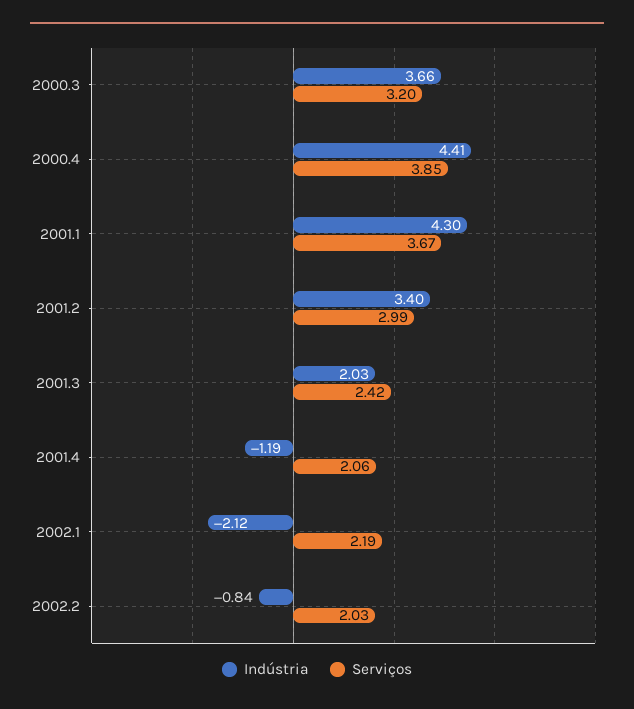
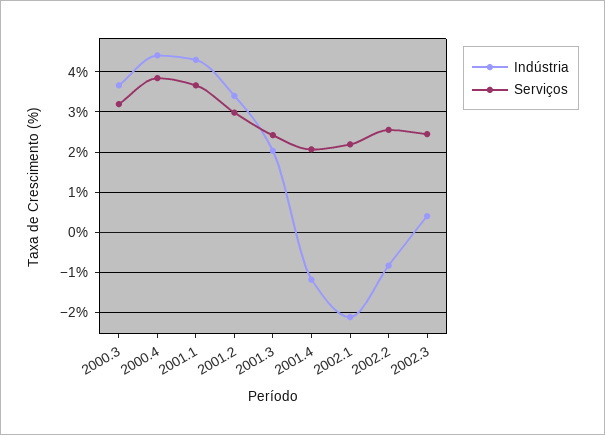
Serviços, 2002.2: 2.03 -> 2.6
Indústria, 2002.3: none -> 0.4
Serviços, 2002.3: none -> 2.4

